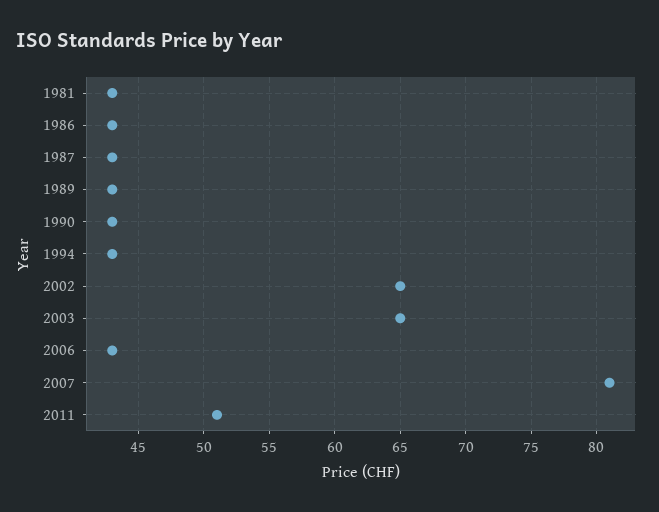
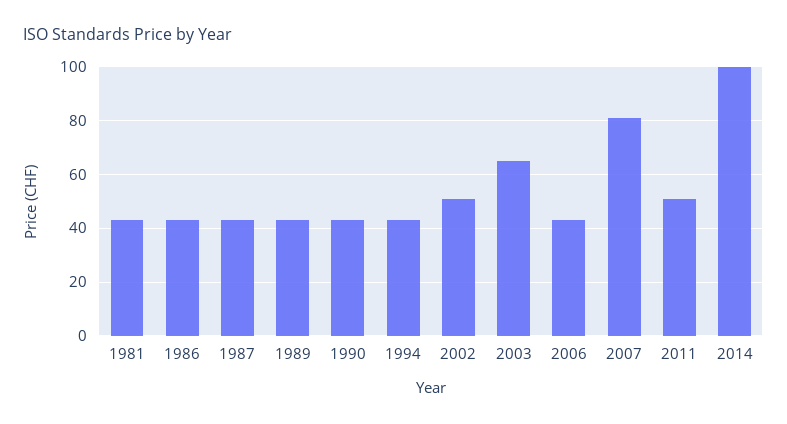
2002: 65 -> 50
2014: none -> 100

